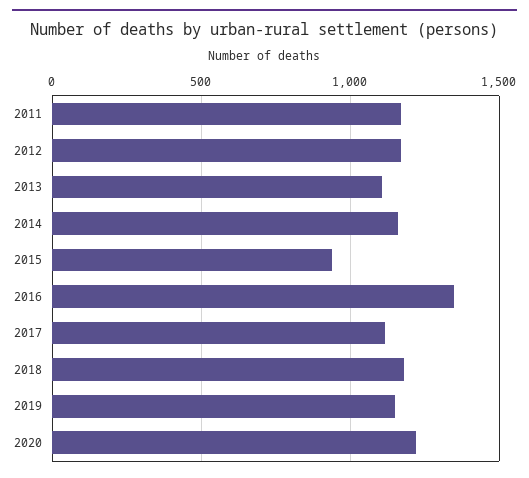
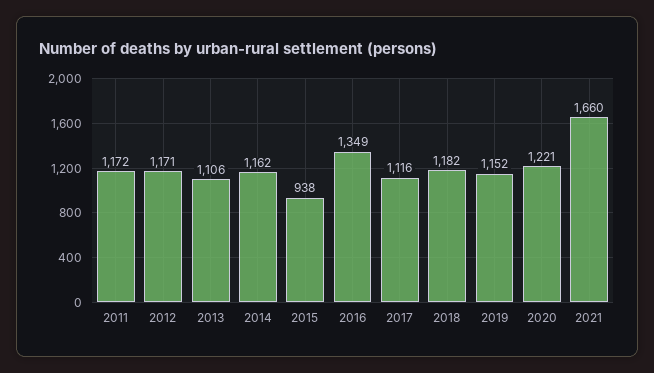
2021: none -> 1660

